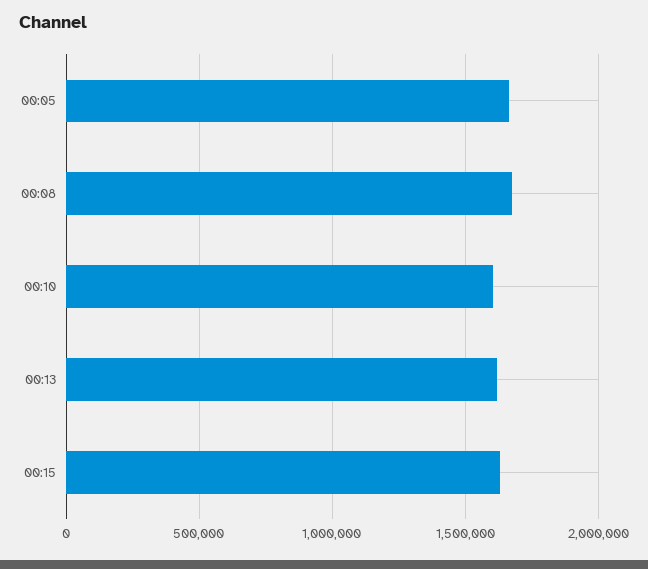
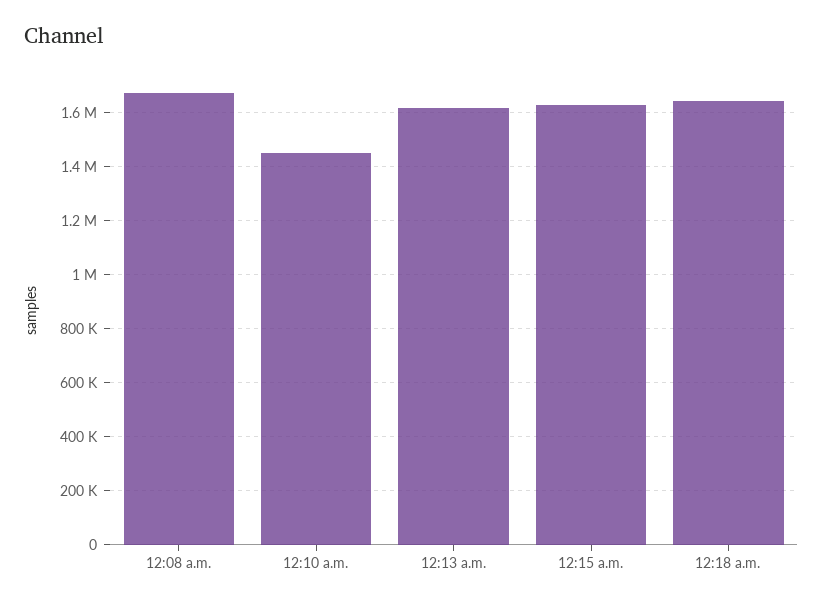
00:05: 1650000 -> none
00:10: 1600000 -> 1450000
12:18 a.m.: none -> 1650000

